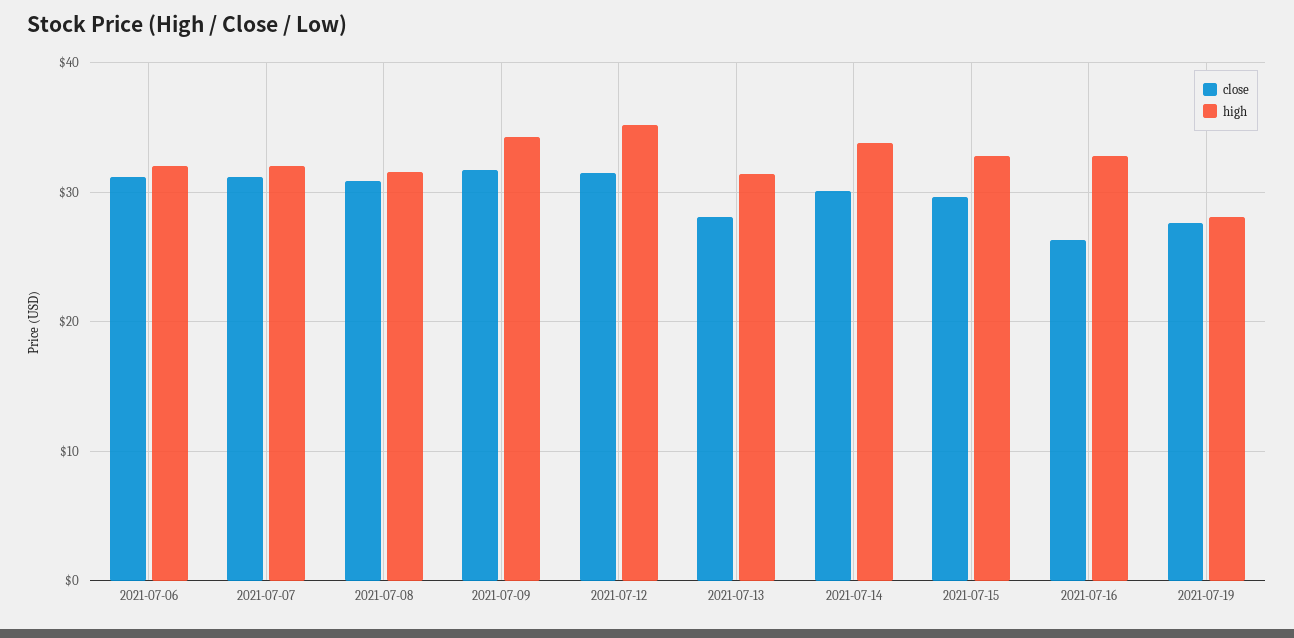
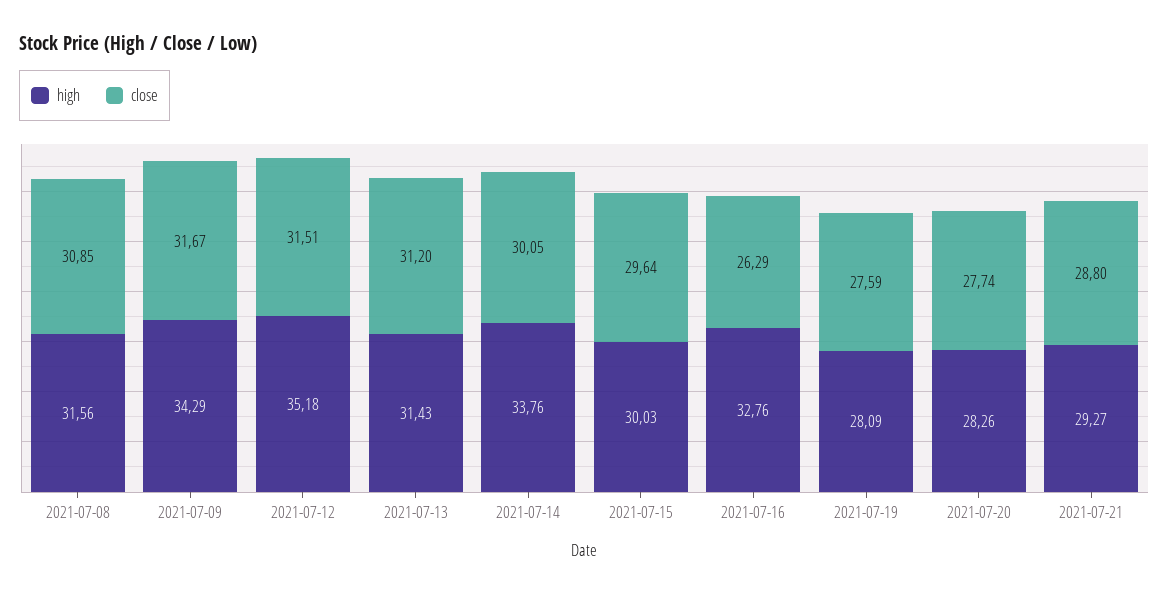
close, 2021-07-06: 31 -> none
high, 2021-07-06: 32 -> none
close, 2021-07-07: 31 -> none
high, 2021-07-07: 32 -> none
close, 2021-07-13: 28 -> 31.2
high, 2021-07-15: 33 -> 30.03
high, 2021-07-20: none -> 28.26
close, 2021-07-20: none -> 27.74
high, 2021-07-21: none -> 29.27
close, 2021-07-21: none -> 28.8

